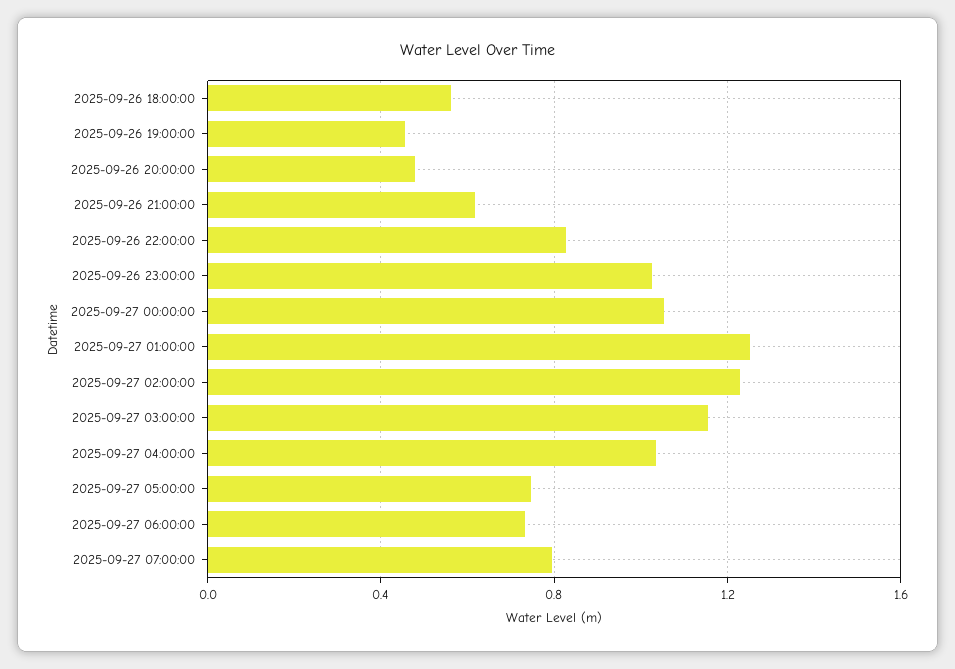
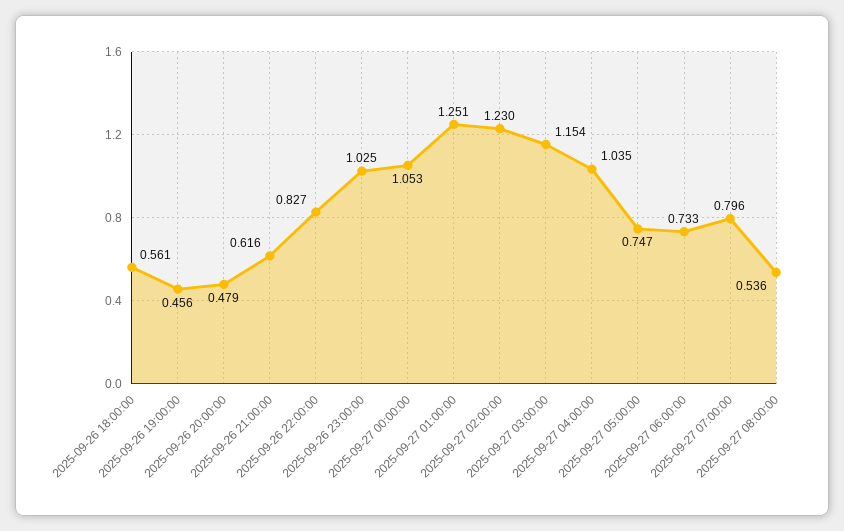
2025-09-27 08:00:00: none -> 0.536

